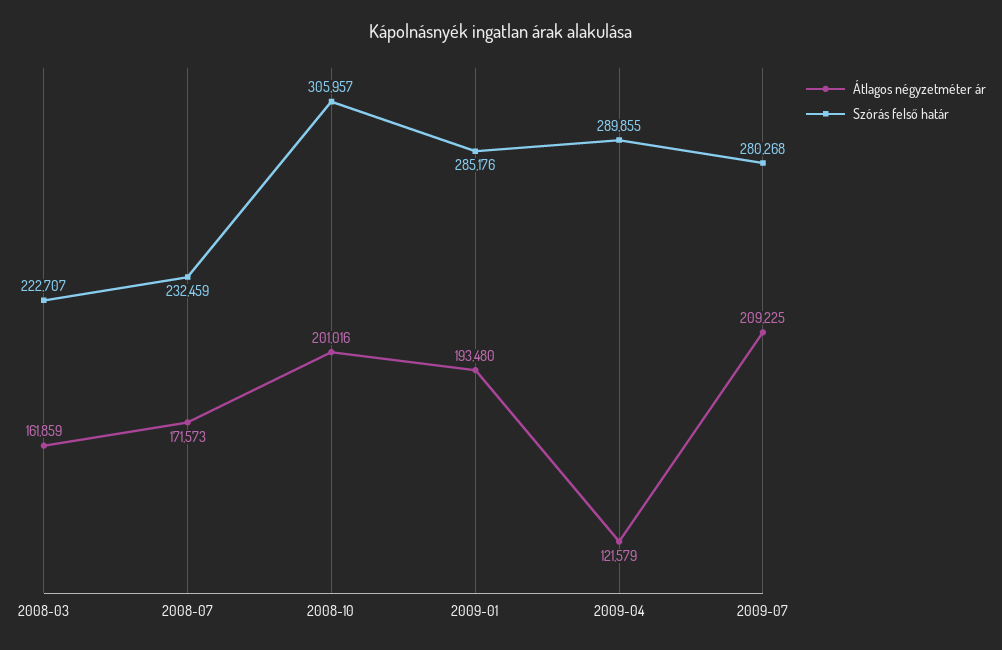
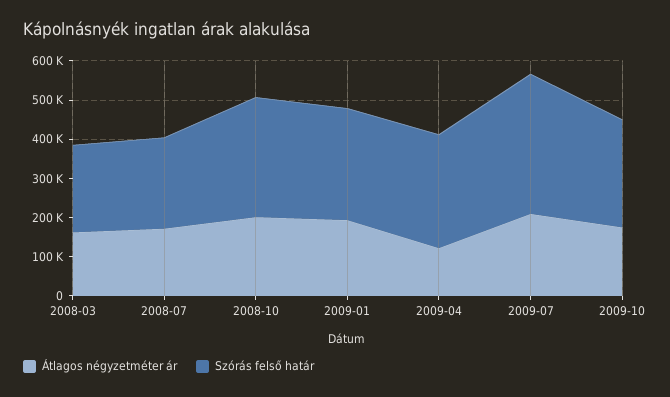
Szórás felső határ, 2009-07: 280268 -> 350000
Átlagos négyzetméter ár, 2009-10: none -> 175000
Szórás felső határ, 2009-10: none -> 275000

